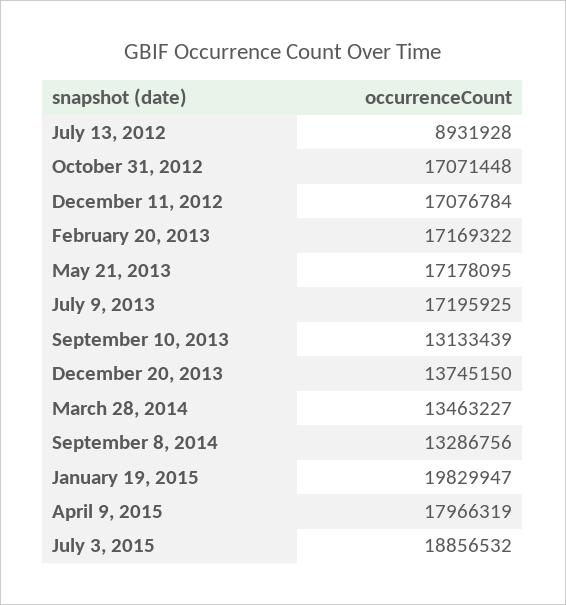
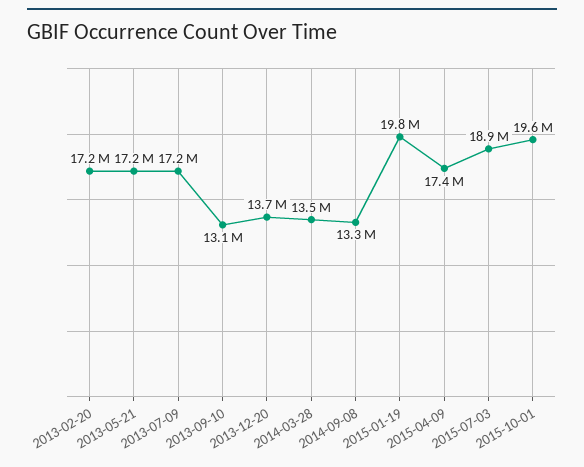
July 13, 2012: 8931928 -> none
October 31, 2012: 17071448 -> none
December 11, 2012: 17076784 -> none
April 9, 2015: 17966319 -> 17400000
2015-10-01: none -> 19600000

